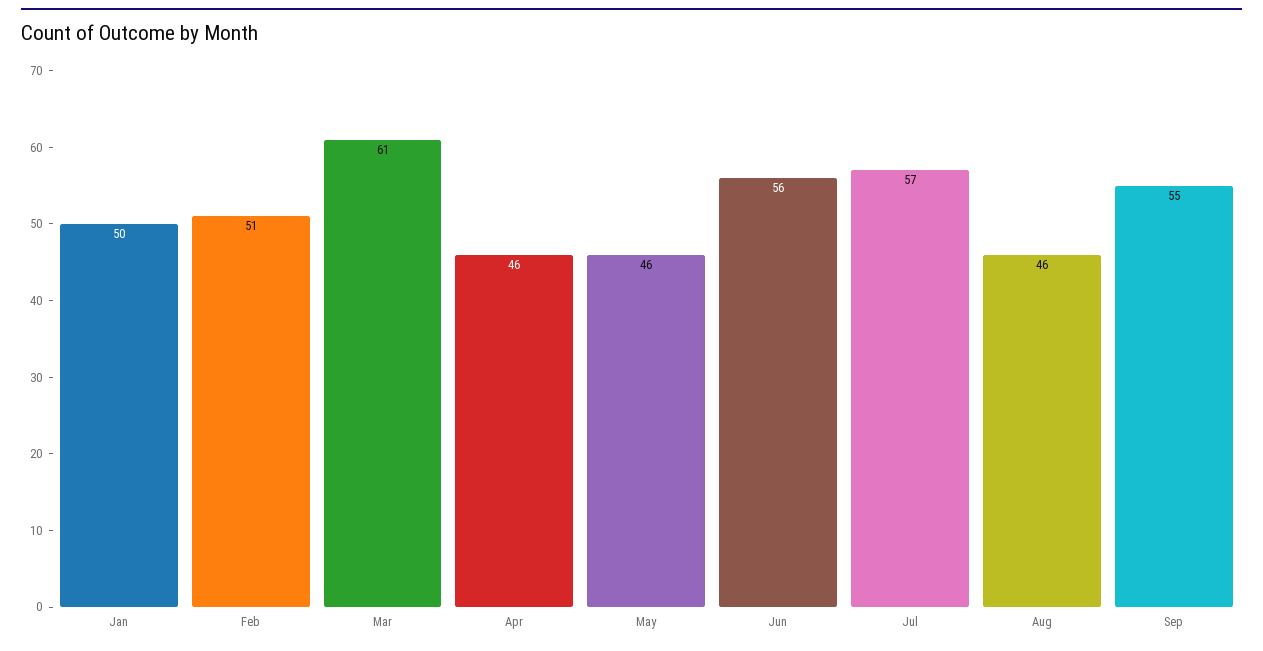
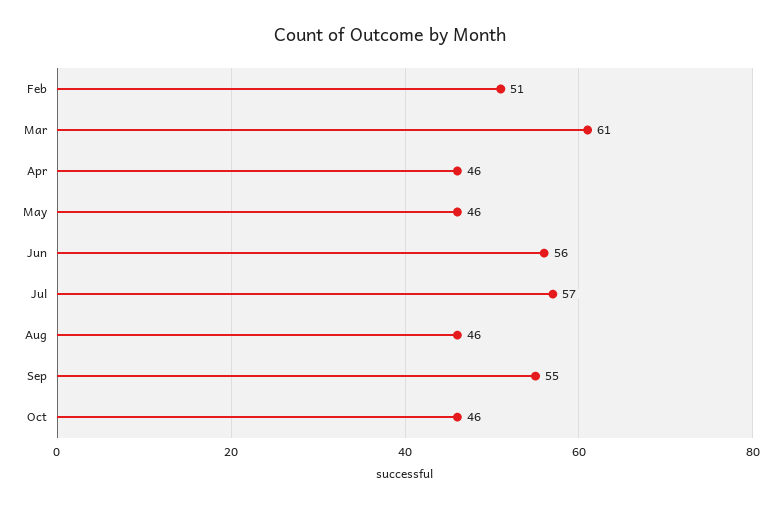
Jan: 50 -> none
Oct: none -> 46

